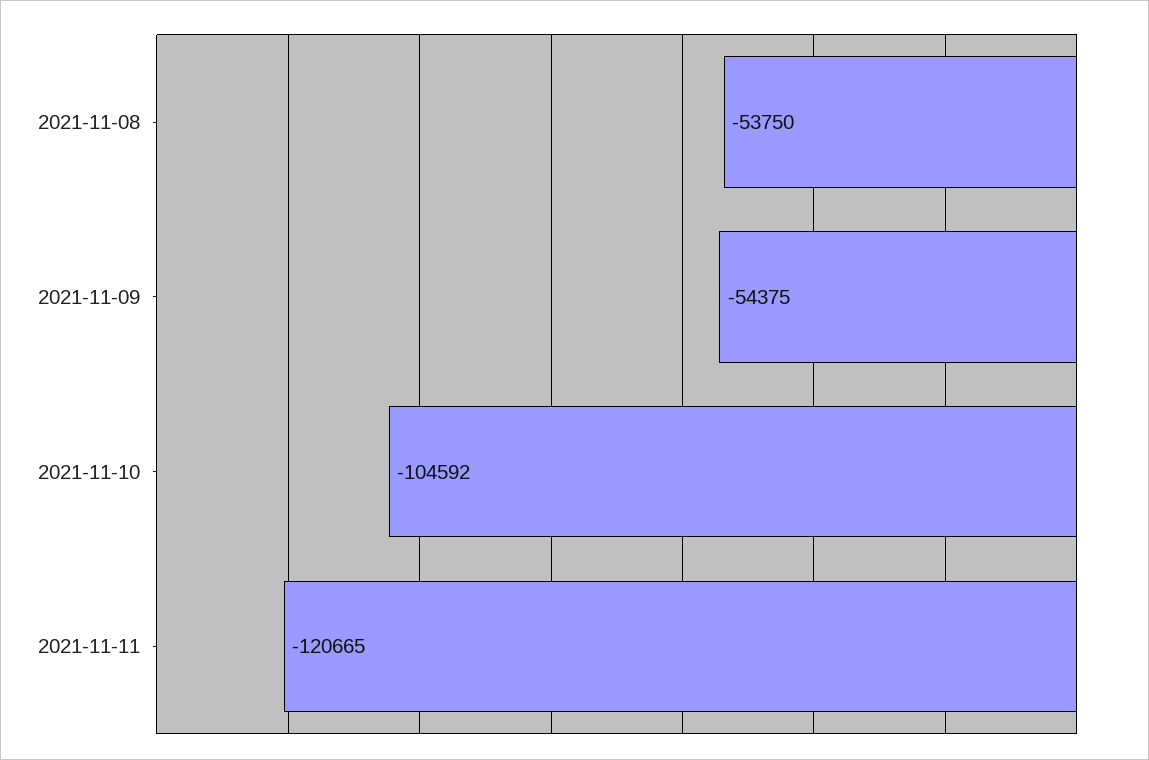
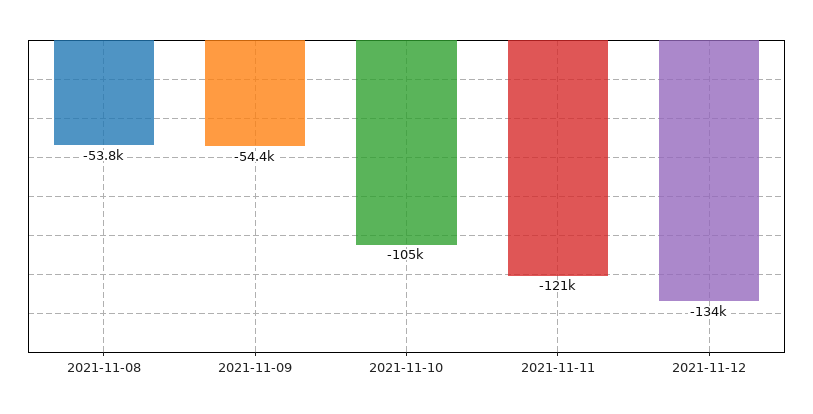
2021-11-12: none -> -134000

